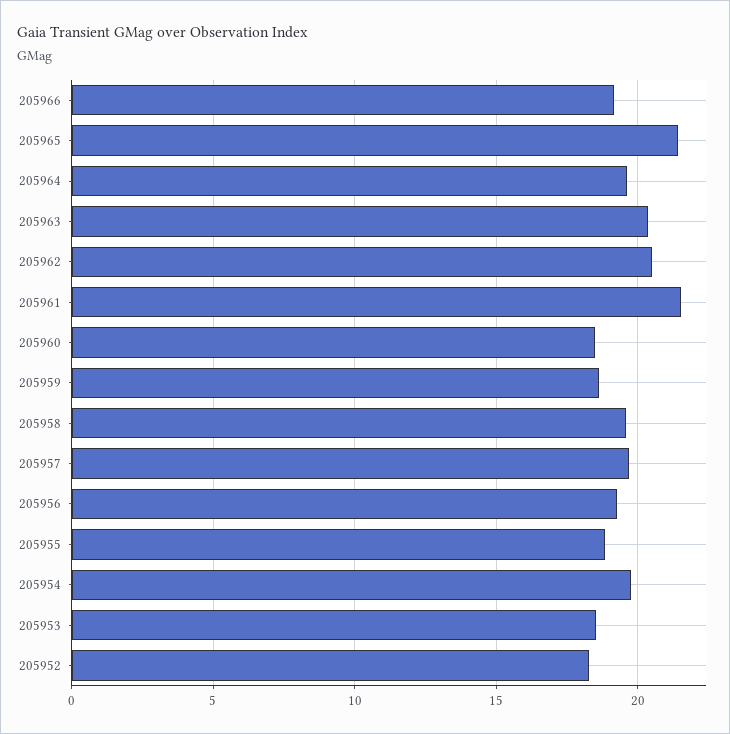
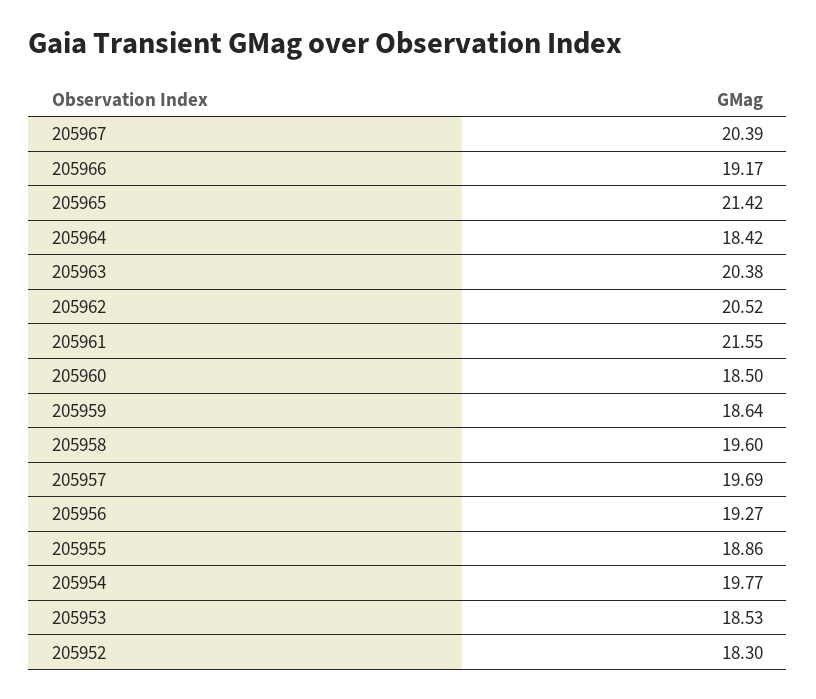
205964: 19.5 -> 18.42
205967: none -> 20.39

